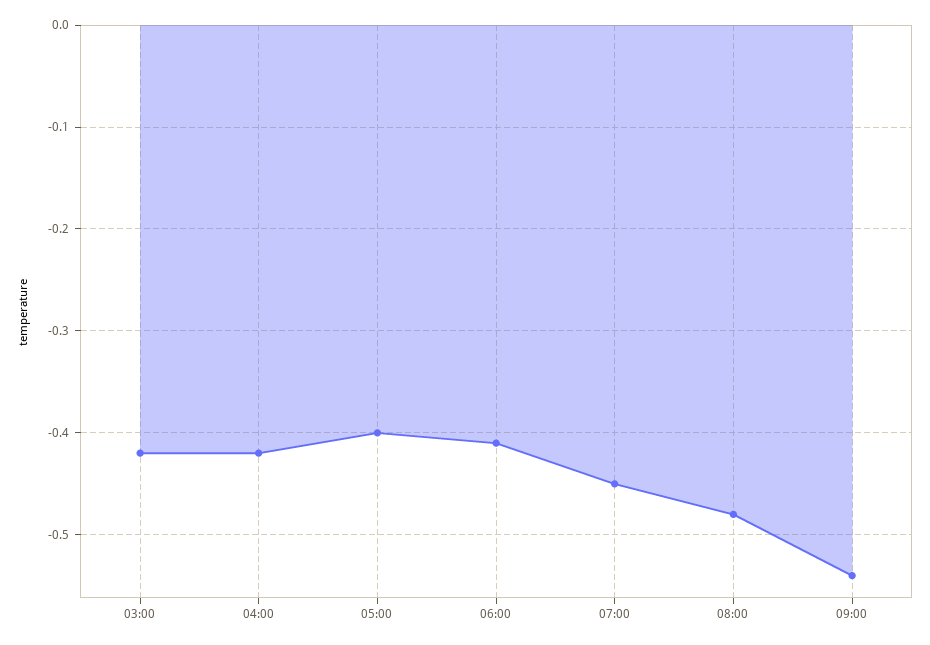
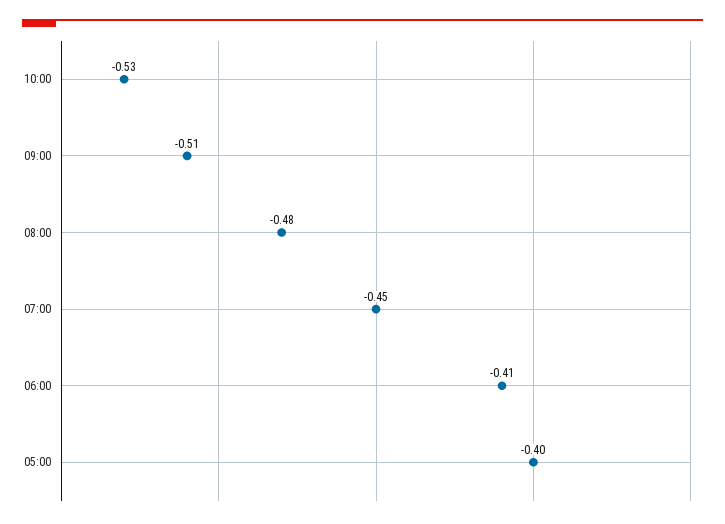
03:00: -0.42 -> none
04:00: -0.42 -> none
09:00: -0.54 -> -0.51
10:00: none -> -0.53

